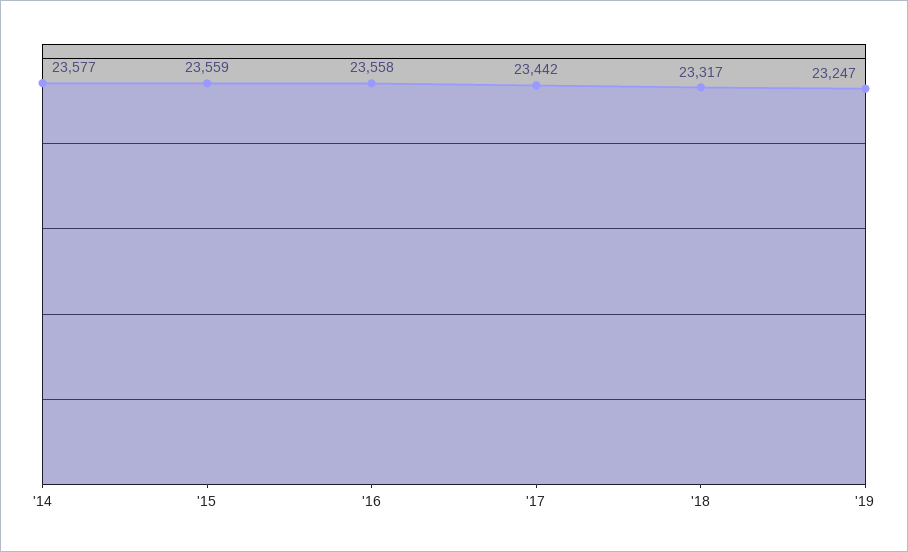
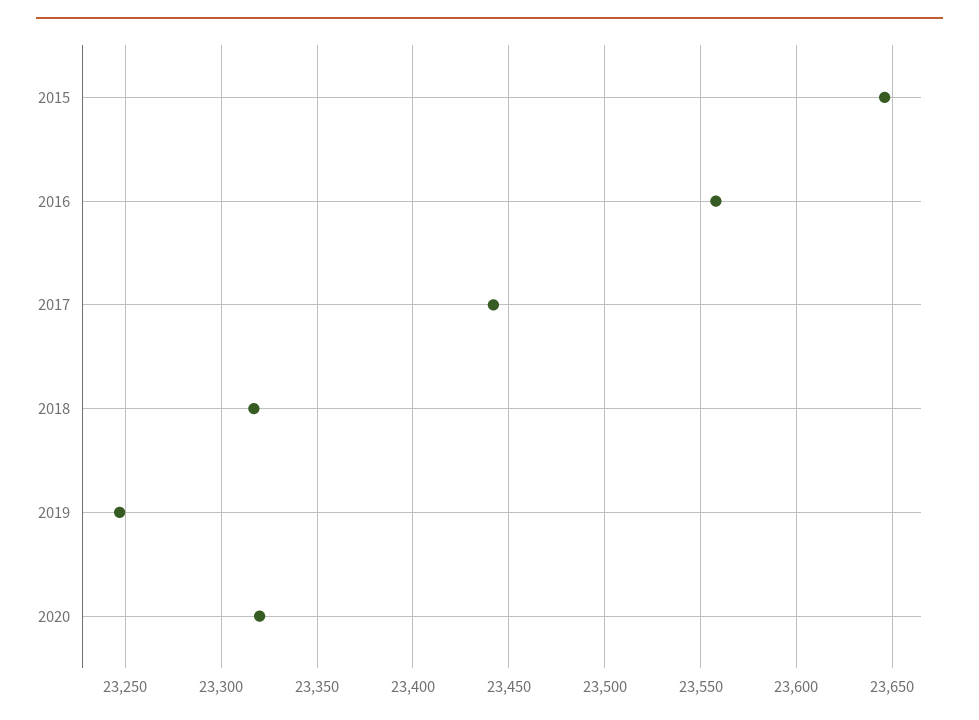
'14: 23577 -> none
'15: 23559 -> 23645
2020: none -> 23320

